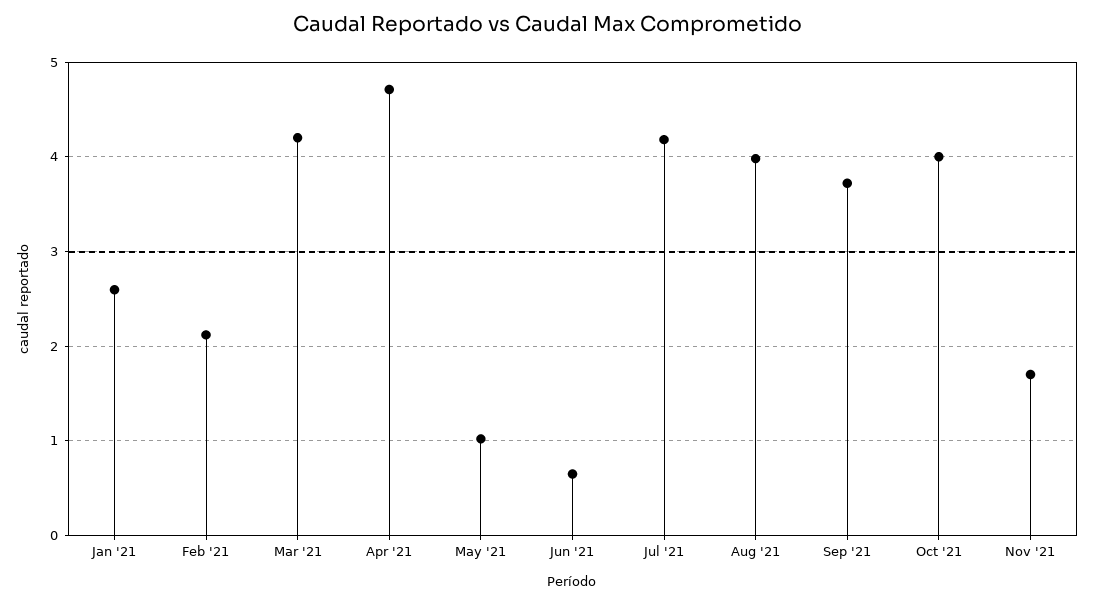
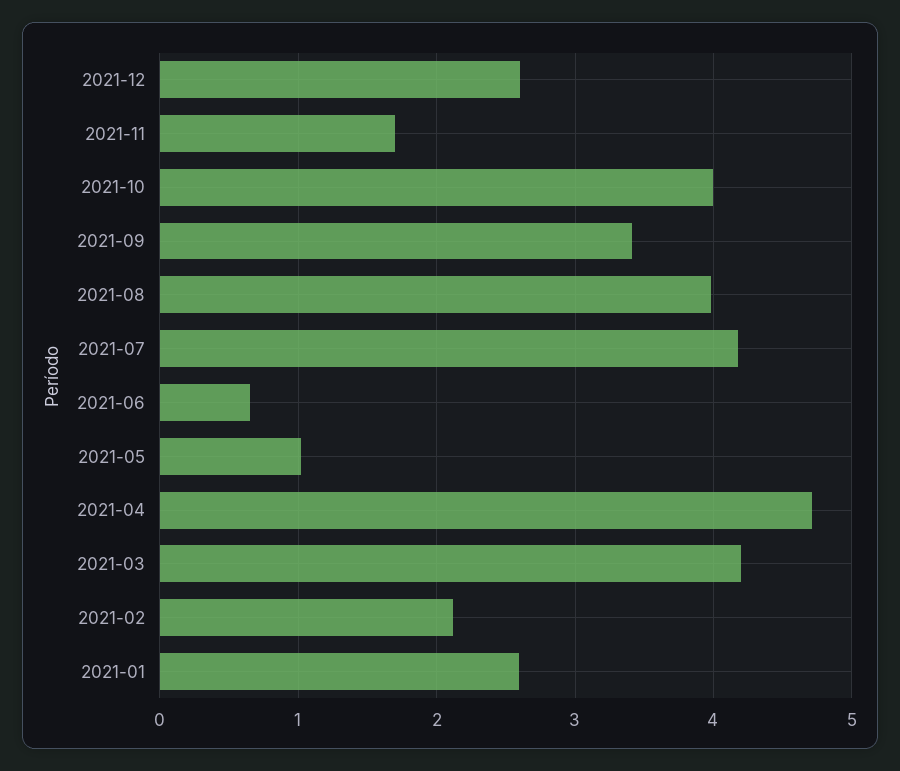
Sep '21: 3.7 -> 3.4
2021-12: none -> 2.6

